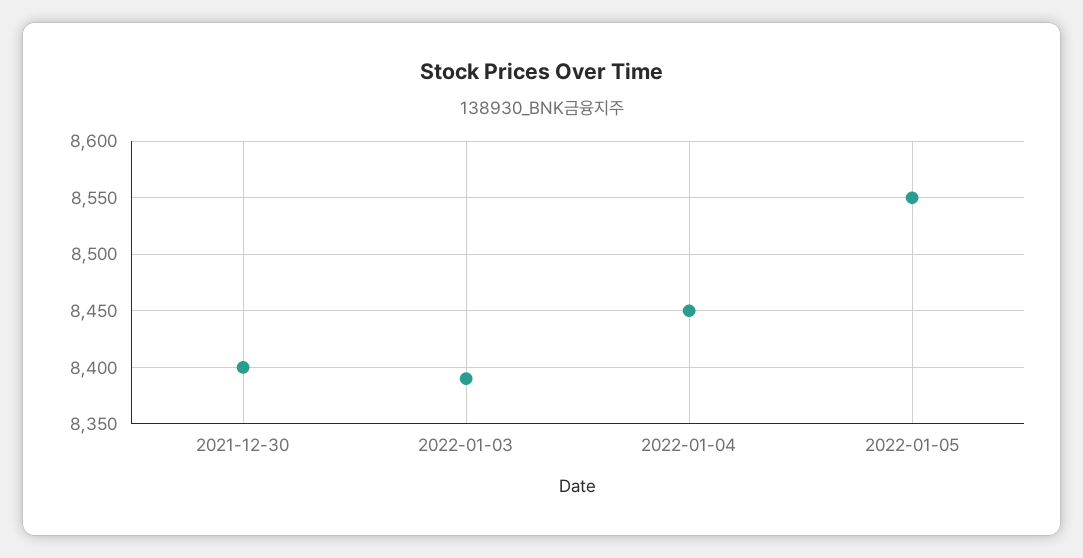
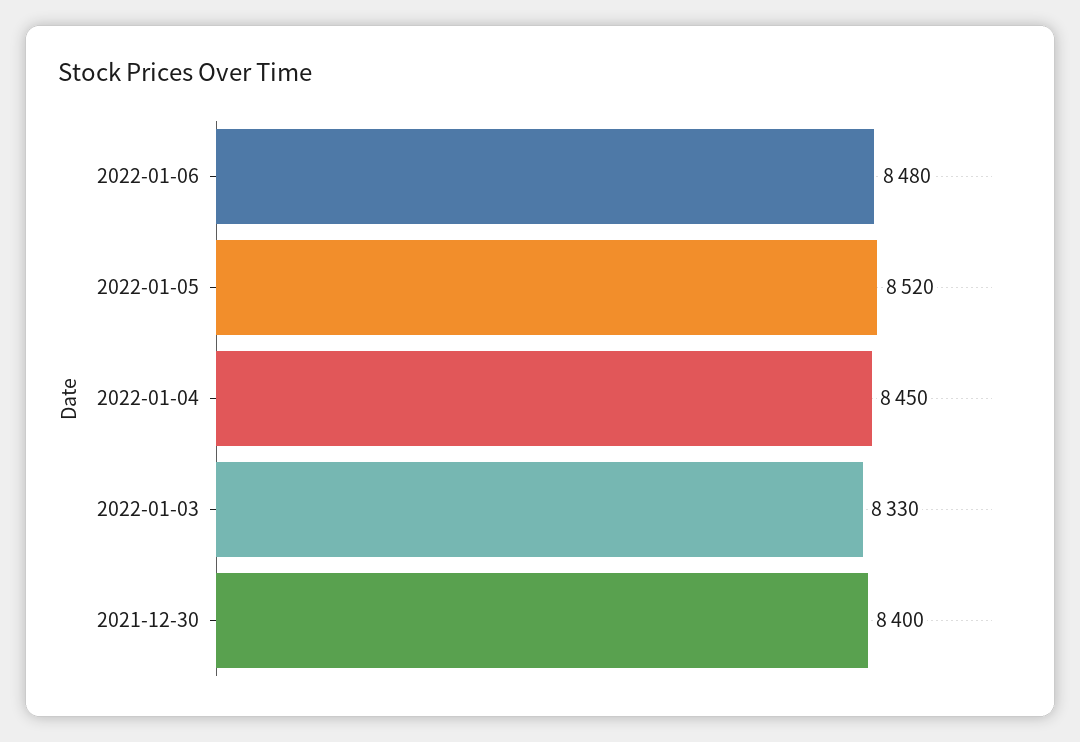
2022-01-03: 8390 -> 8330
2022-01-05: 8550 -> 8520
2022-01-06: none -> 8480

